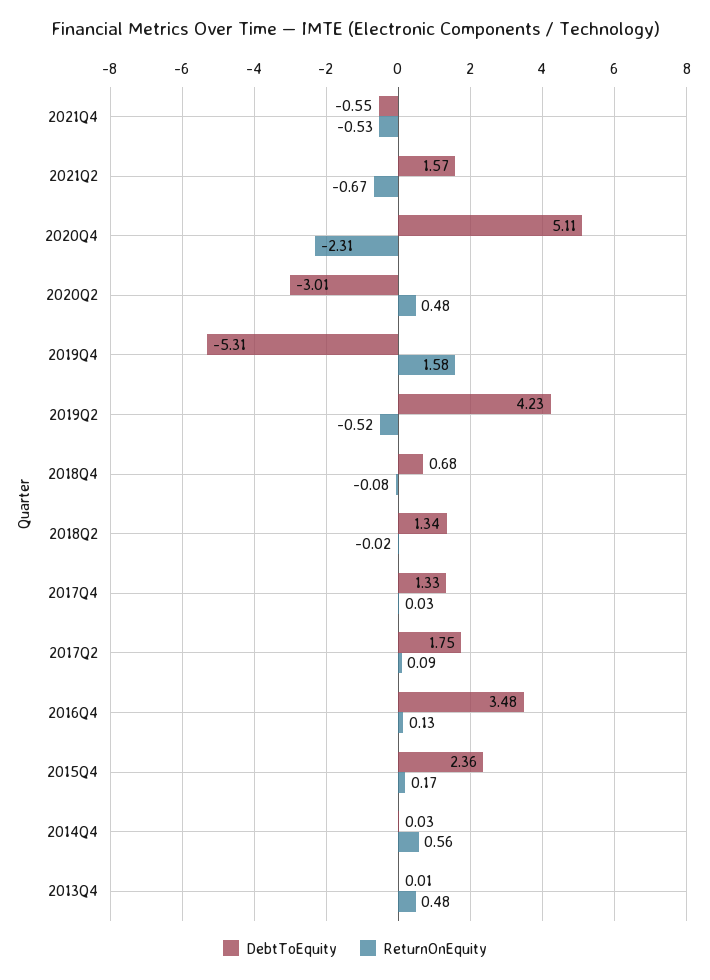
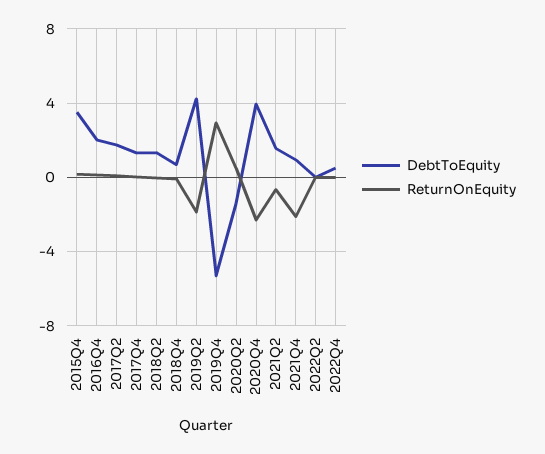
DebtToEquity, 2021Q4: -0.55 -> 1
ReturnOnEquity, 2021Q4: -0.53 -> -2
DebtToEquity, 2020Q4: 5.11 -> 4
DebtToEquity, 2020Q2: -3.01 -> -1.5
ReturnOnEquity, 2019Q4: 1.58 -> 3
ReturnOnEquity, 2019Q2: -0.52 -> -2
DebtToEquity, 2016Q4: 3.48 -> 2
DebtToEquity, 2015Q4: 2.36 -> 3.5
DebtToEquity, 2014Q4: 0.03 -> none
ReturnOnEquity, 2014Q4: 0.56 -> none
DebtToEquity, 2013Q4: 0.01 -> none
ReturnOnEquity, 2013Q4: 0.48 -> none
DebtToEquity, 2022Q2: none -> 0
ReturnOnEquity, 2022Q2: none -> 0
DebtToEquity, 2022Q4: none -> 0.5
ReturnOnEquity, 2022Q4: none -> 0

